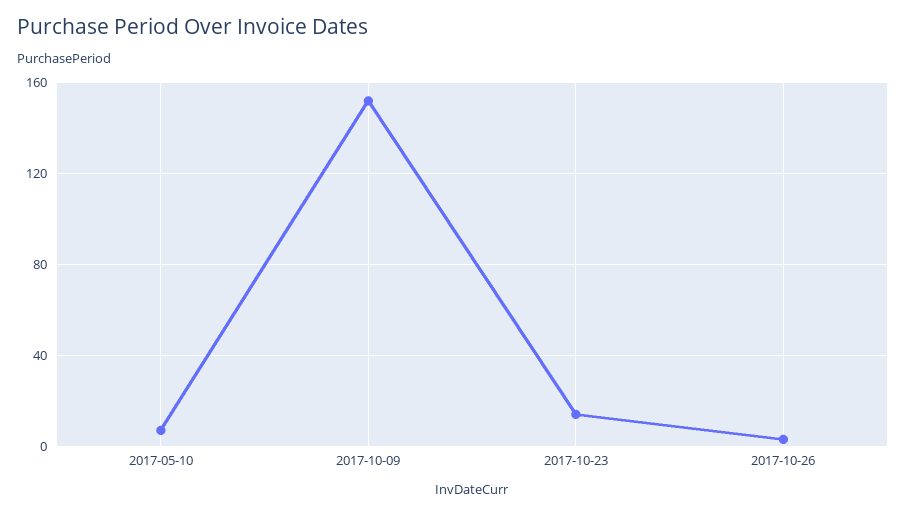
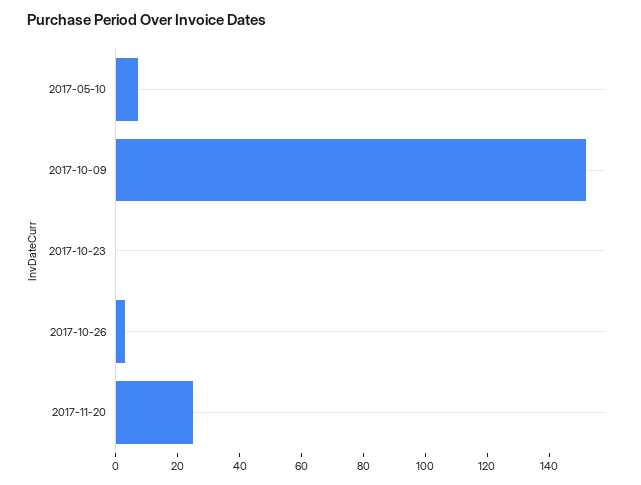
2017-10-23: 15 -> 0
2017-11-20: none -> 25

